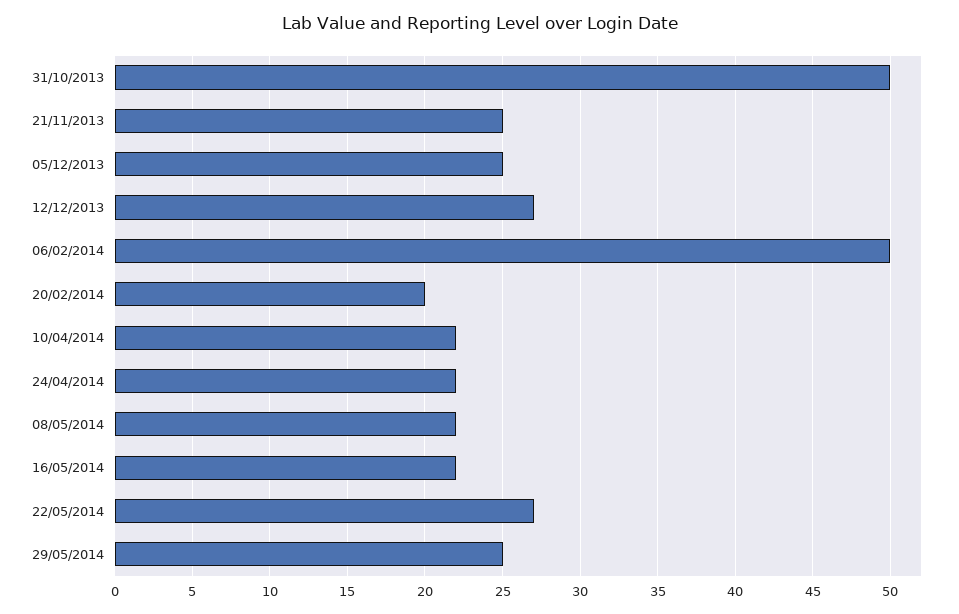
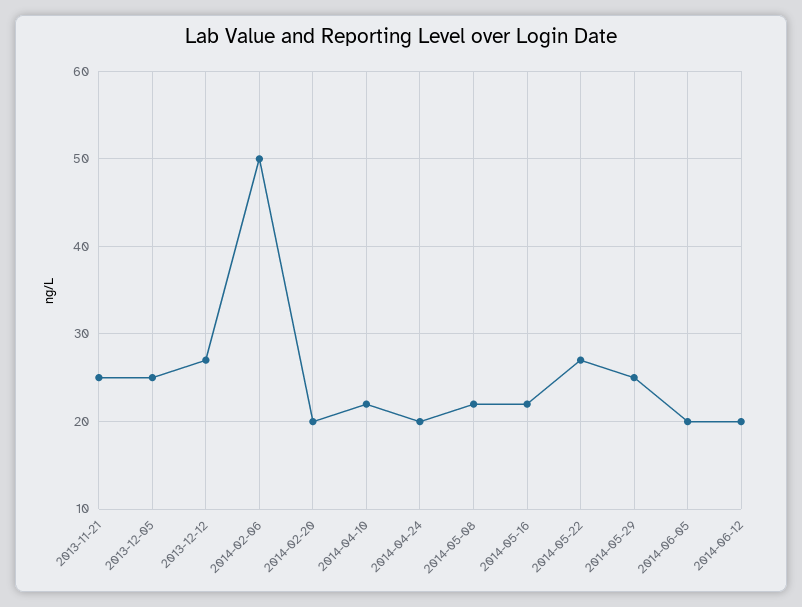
31/10/2013: 50 -> none
24/04/2014: 22 -> 20
2014-06-05: none -> 20
2014-06-12: none -> 20

